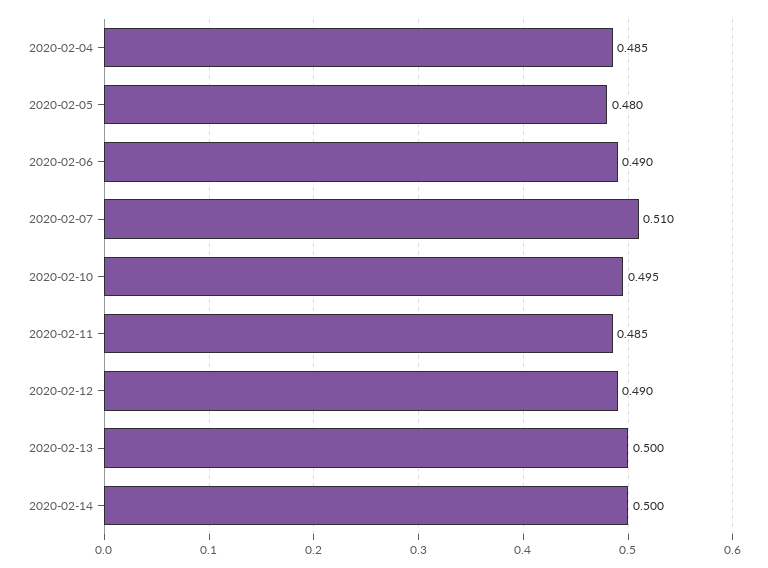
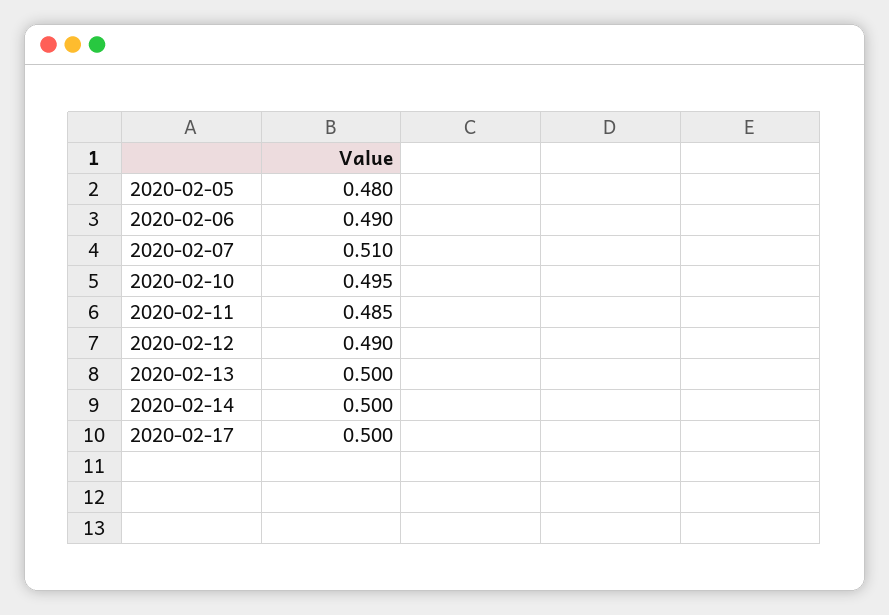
2020-02-04: 0.485 -> none
2020-02-17: none -> 0.5

